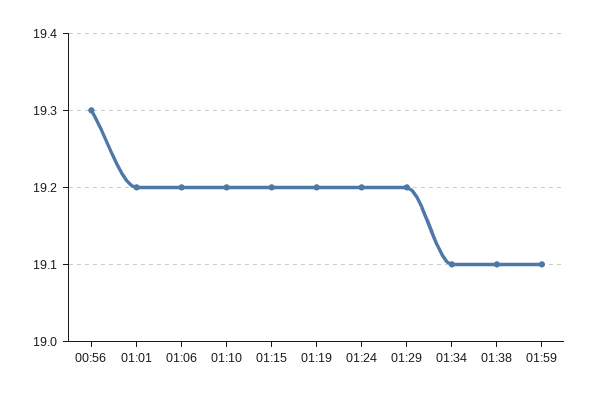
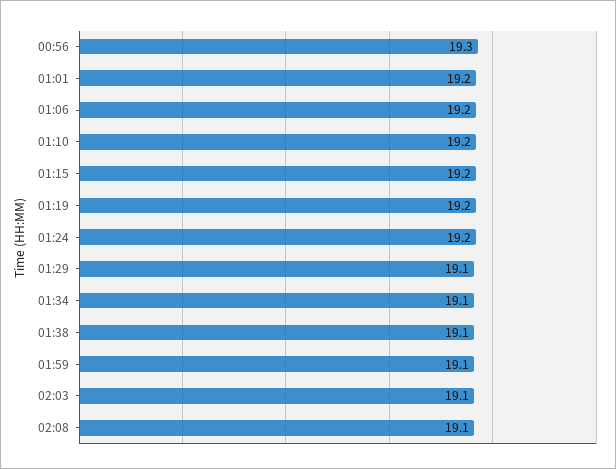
01:29: 19.2 -> 19.1
02:03: none -> 19.1
02:08: none -> 19.1

